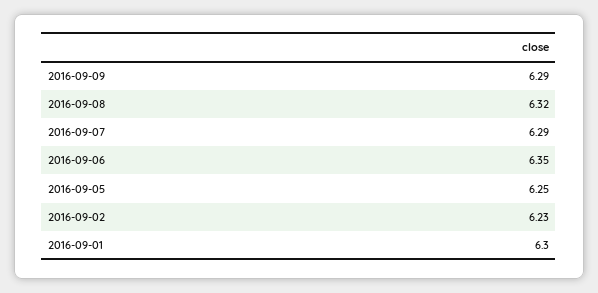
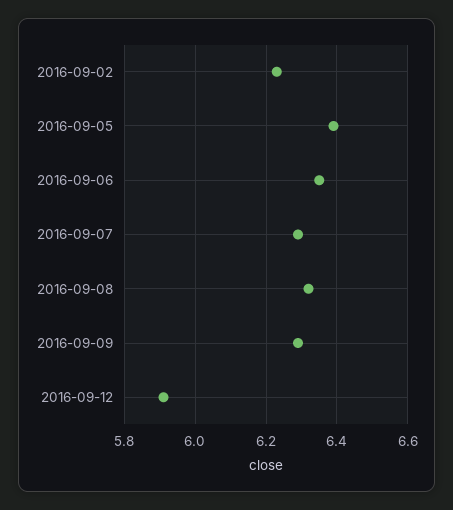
2016-09-05: 6.25 -> 6.4
2016-09-01: 6.3 -> none
2016-09-12: none -> 5.9

